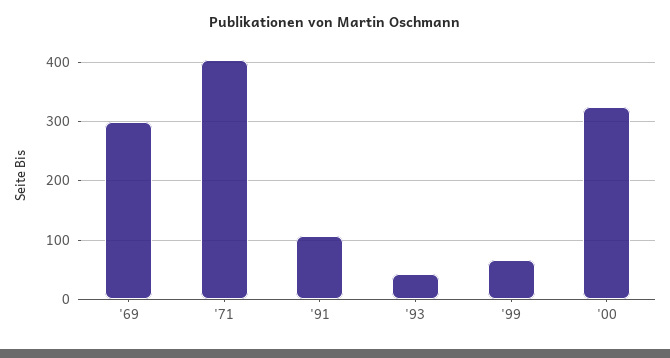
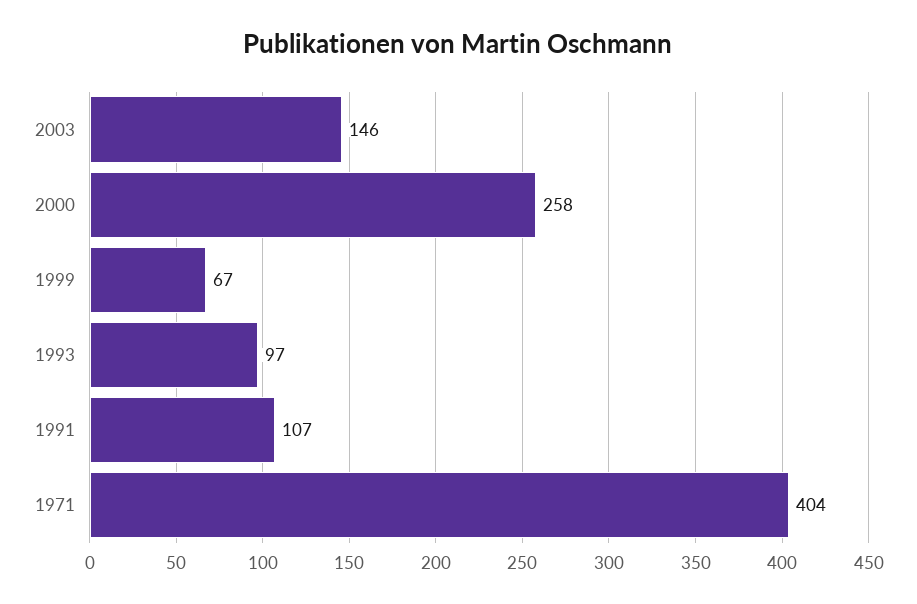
'69: 300 -> none
'93: 40 -> 97
'00: 320 -> 258
2003: none -> 146

